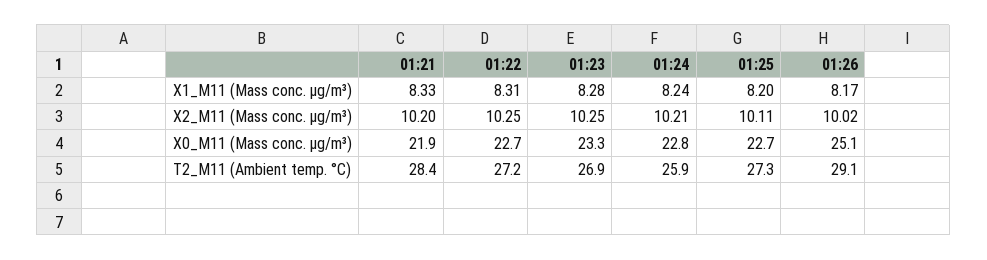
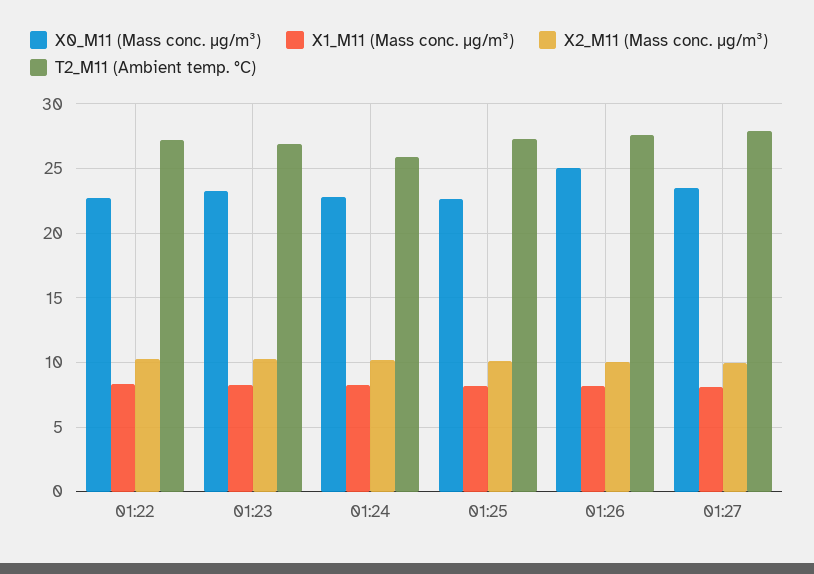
X1_M11 (Mass conc. μg/m³), 01:21: 8.33 -> none
X2_M11 (Mass conc. μg/m³), 01:21: 10.2 -> none
X0_M11 (Mass conc. μg/m³), 01:21: 21.9 -> none
T2_M11 (Ambient temp. °C), 01:21: 28.4 -> none
T2_M11 (Ambient temp. °C), 01:26: 29.1 -> 27.5
X0_M11 (Mass conc. μg/m³), 01:27: none -> 23.5
X1_M11 (Mass conc. μg/m³), 01:27: none -> 8
X2_M11 (Mass conc. μg/m³), 01:27: none -> 10
T2_M11 (Ambient temp. °C), 01:27: none -> 28

